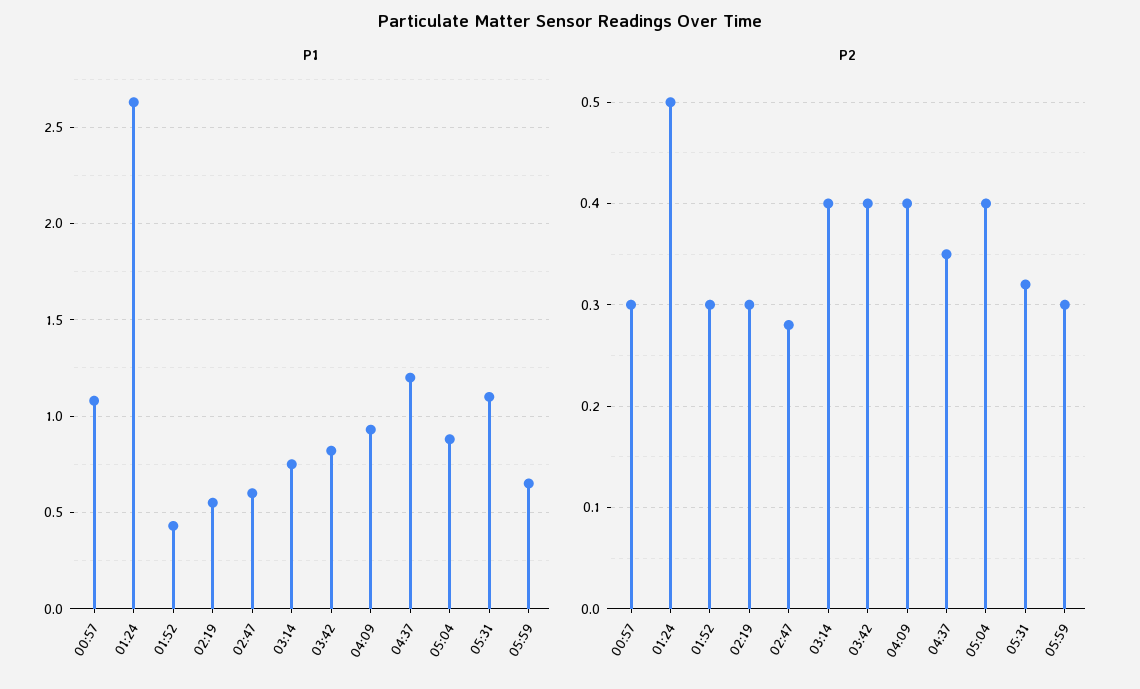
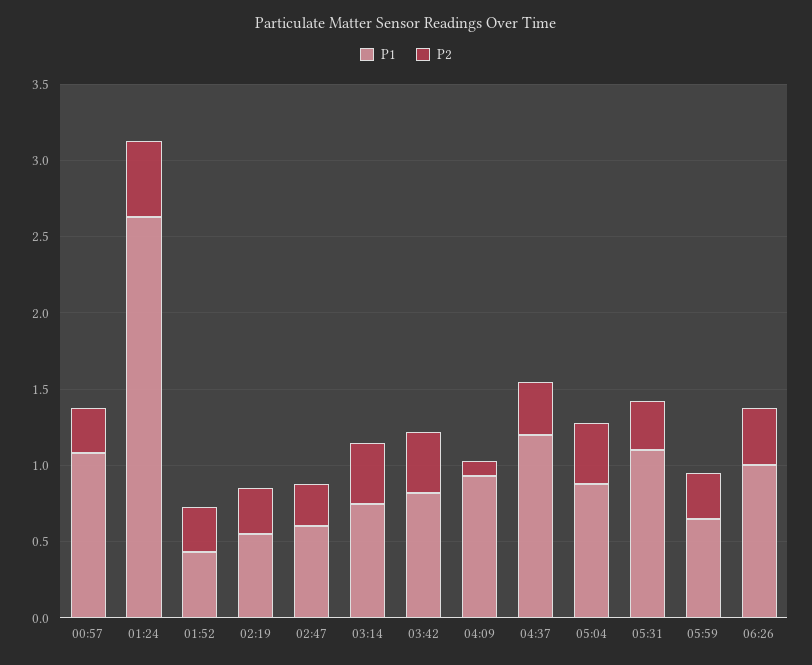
P2, 04:09: 0.4 -> 0.1
P1, 06:26: none -> 1
P2, 06:26: none -> 0.4

